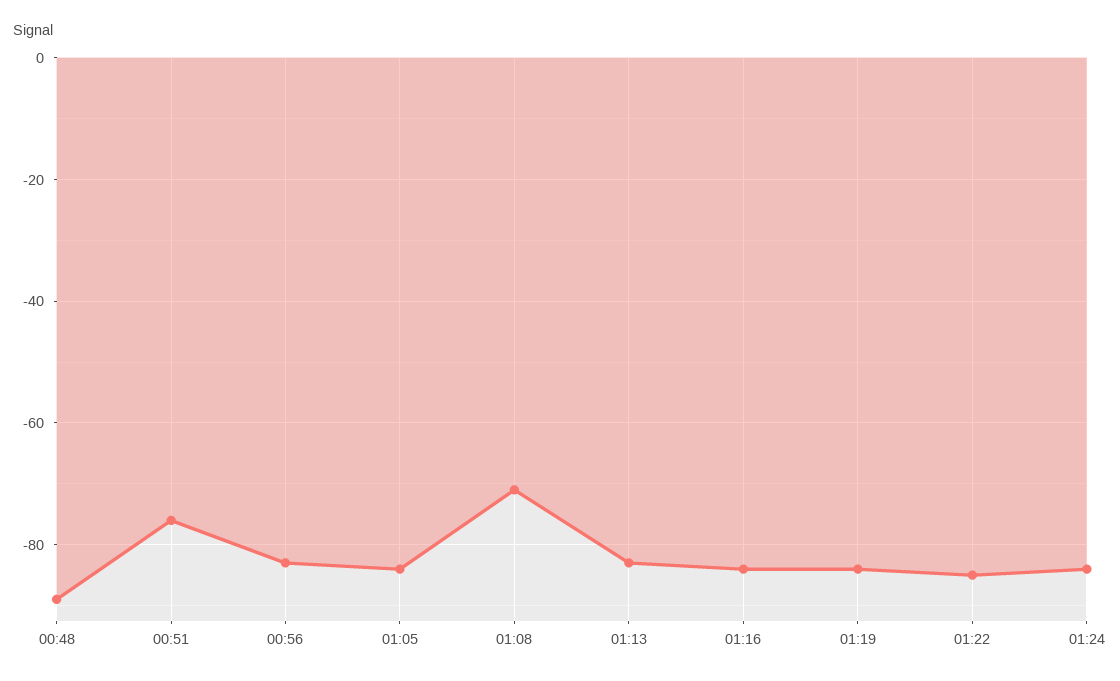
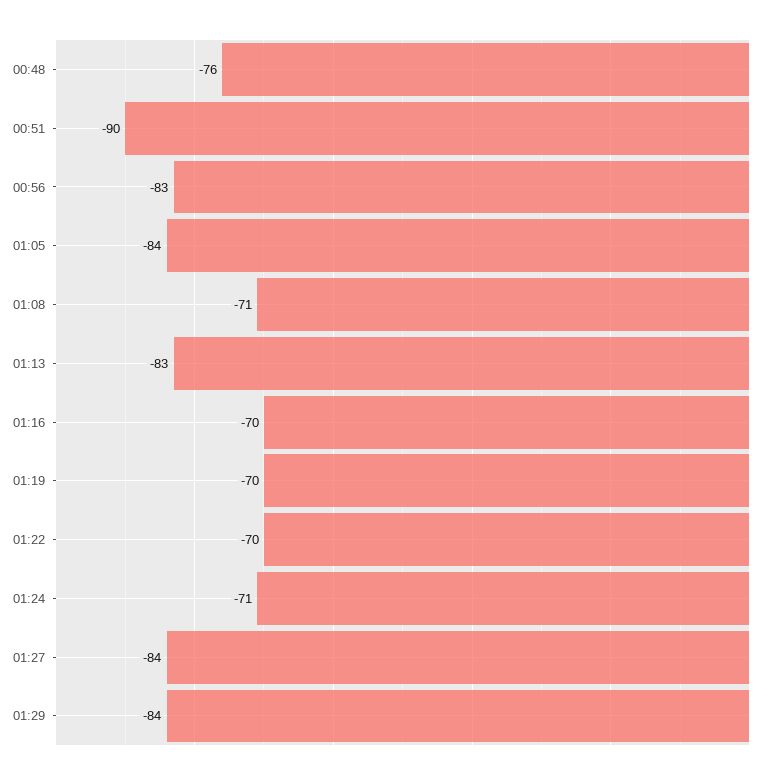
00:48: -90 -> -76
00:51: -75 -> -90
01:16: -85 -> -70
01:19: -85 -> -70
01:22: -85 -> -70
01:24: -85 -> -71
01:27: none -> -84
01:29: none -> -84

